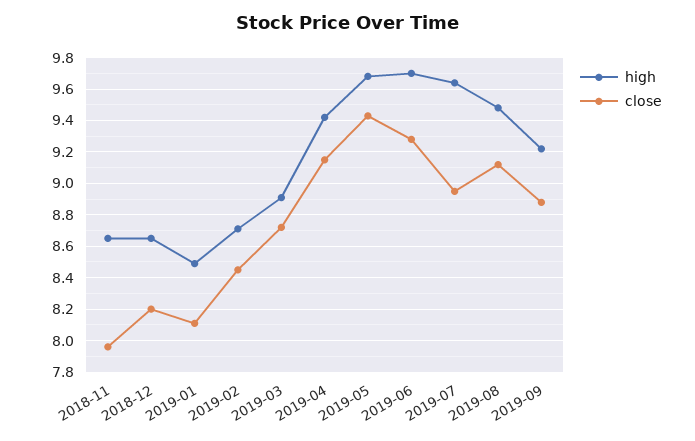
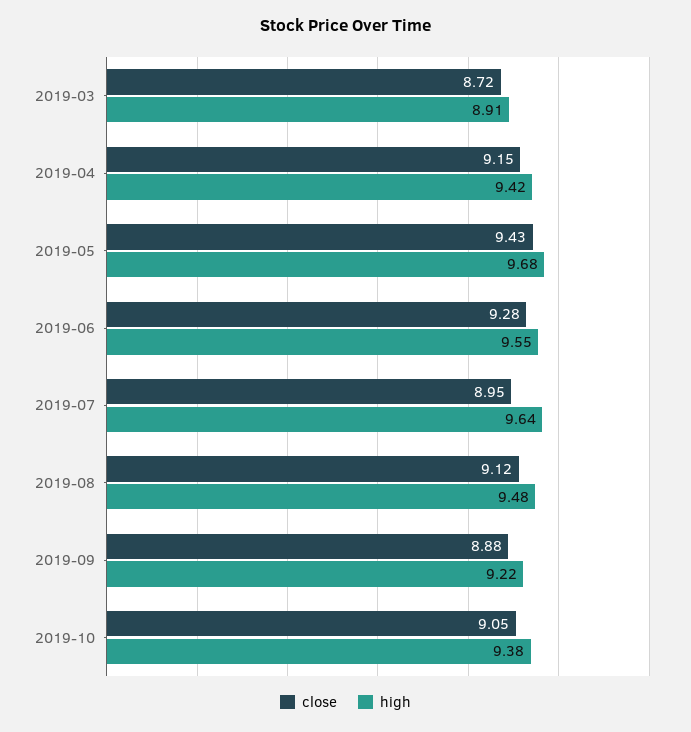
high, 2018-11: 8.65 -> none
close, 2018-11: 7.95 -> none
high, 2018-12: 8.65 -> none
close, 2018-12: 8.2 -> none
high, 2019-01: 8.5 -> none
close, 2019-01: 8.1 -> none
high, 2019-02: 8.7 -> none
close, 2019-02: 8.45 -> none
high, 2019-06: 9.7 -> 9.55
close, 2019-10: none -> 9.05
high, 2019-10: none -> 9.38

